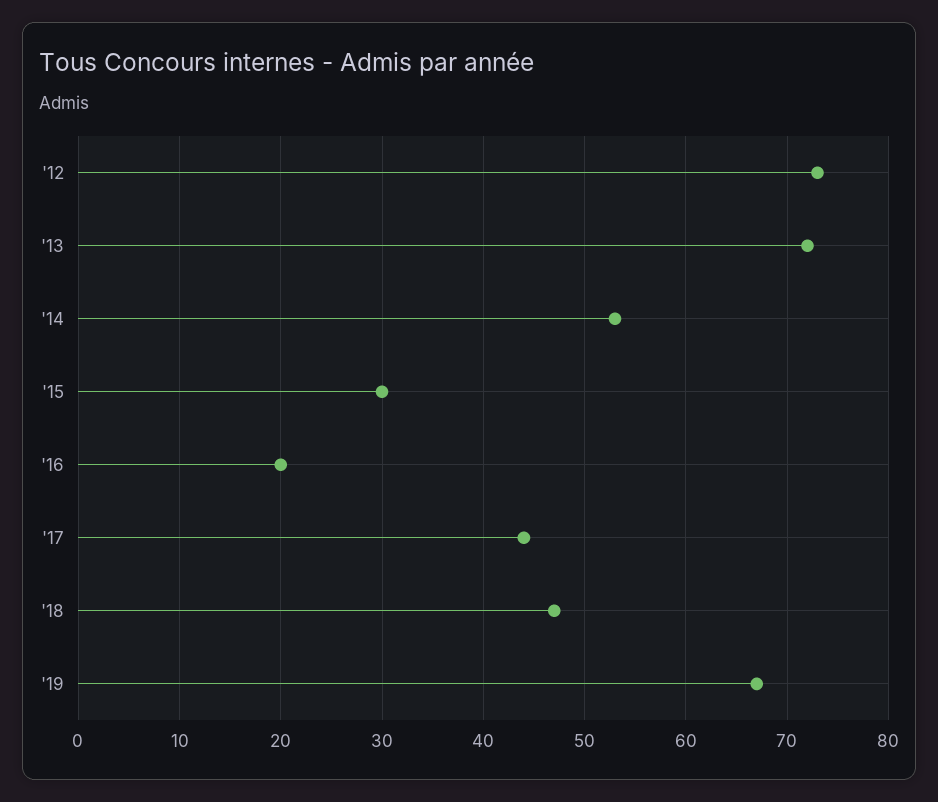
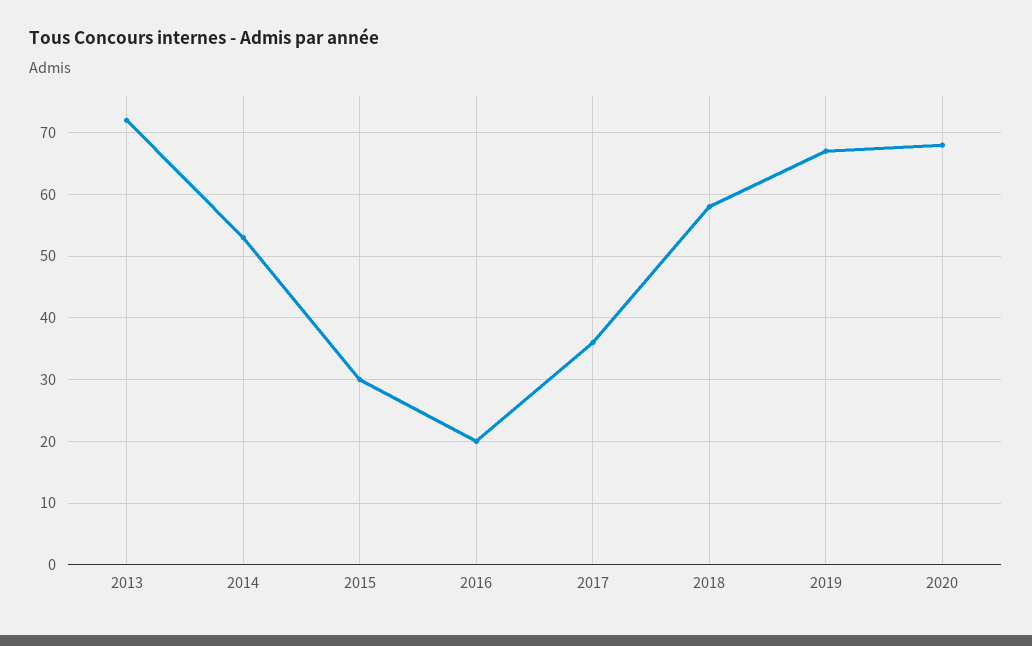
'12: 73 -> none
'17: 44 -> 36
'18: 47 -> 58
2020: none -> 68

